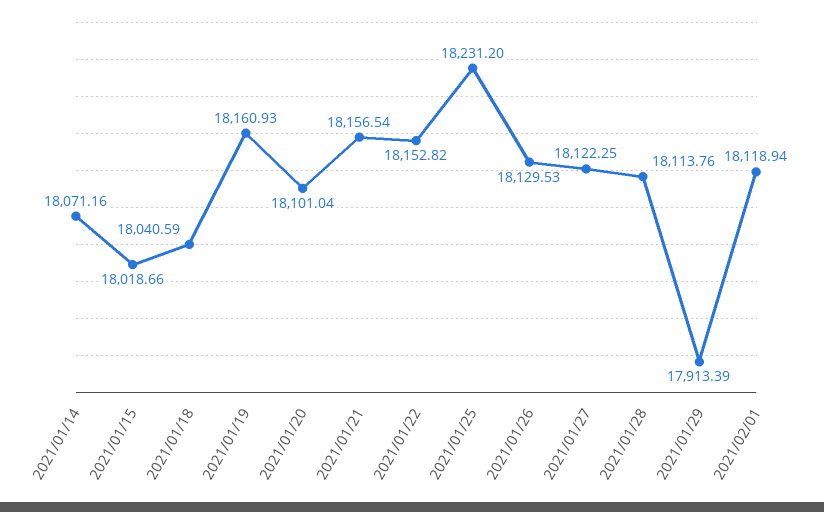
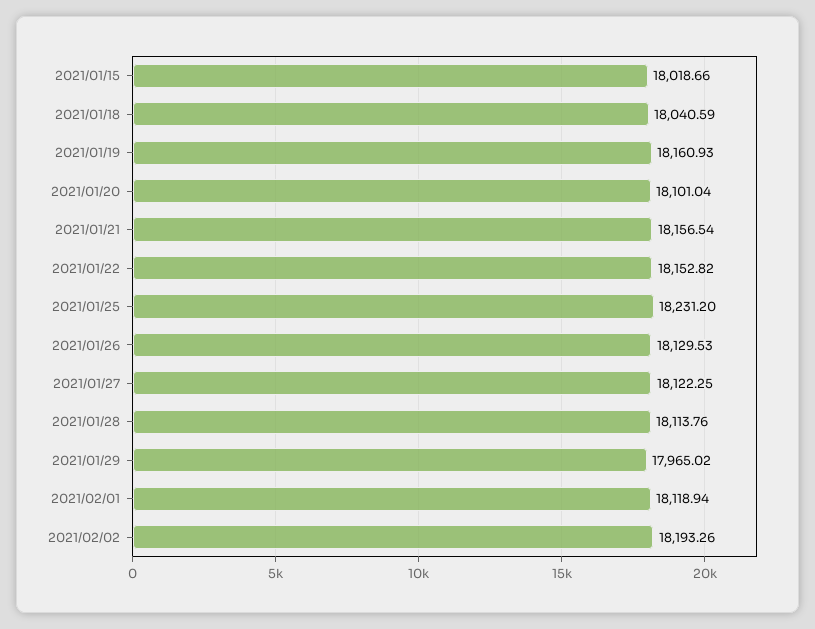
2021/01/14: 18071.16 -> none
2021/01/29: 17913.39 -> 17965.02
2021/02/02: none -> 18193.26

